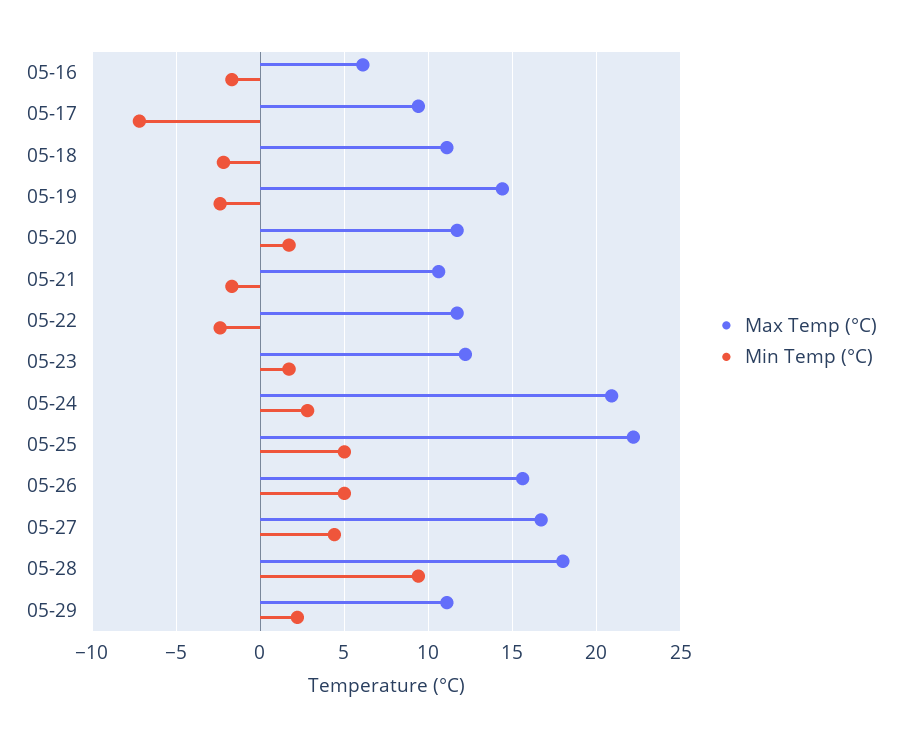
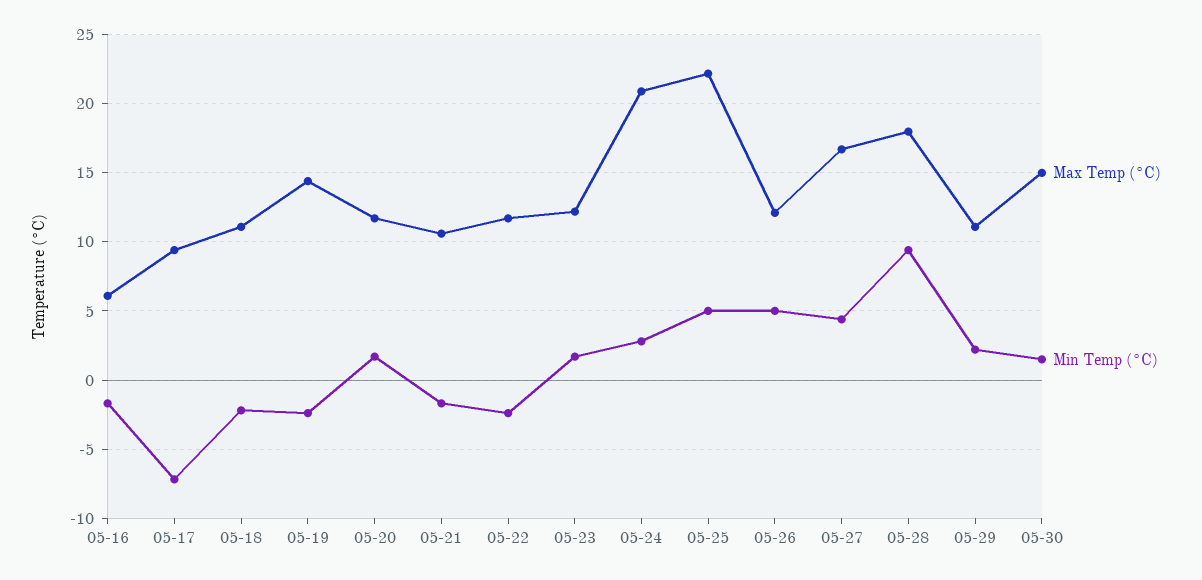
Max Temp (°C), 05-26: 15.5 -> 12
Max Temp (°C), 05-30: none -> 15
Min Temp (°C), 05-30: none -> 1.5

